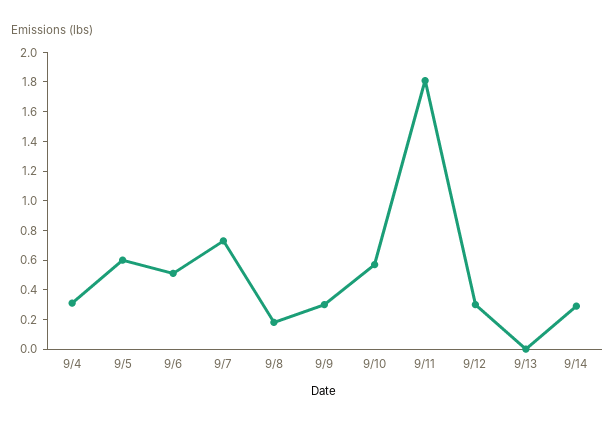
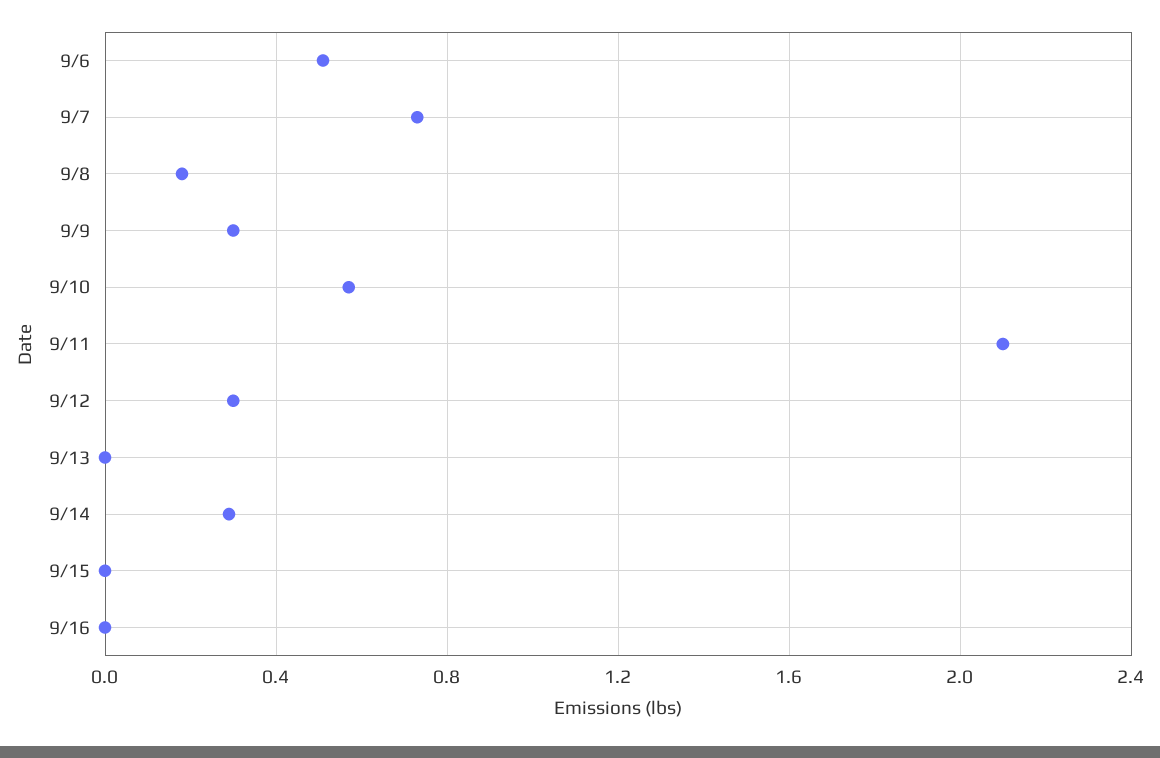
9/4: 0.3 -> none
9/5: 0.6 -> none
9/11: 1.8 -> 2.1
9/15: none -> 0
9/16: none -> 0

